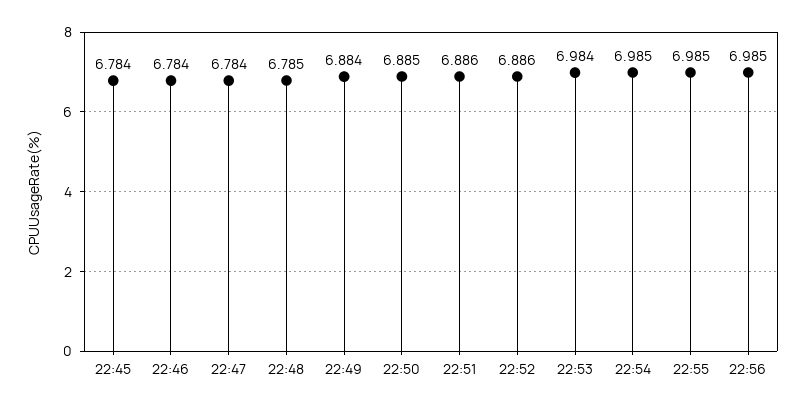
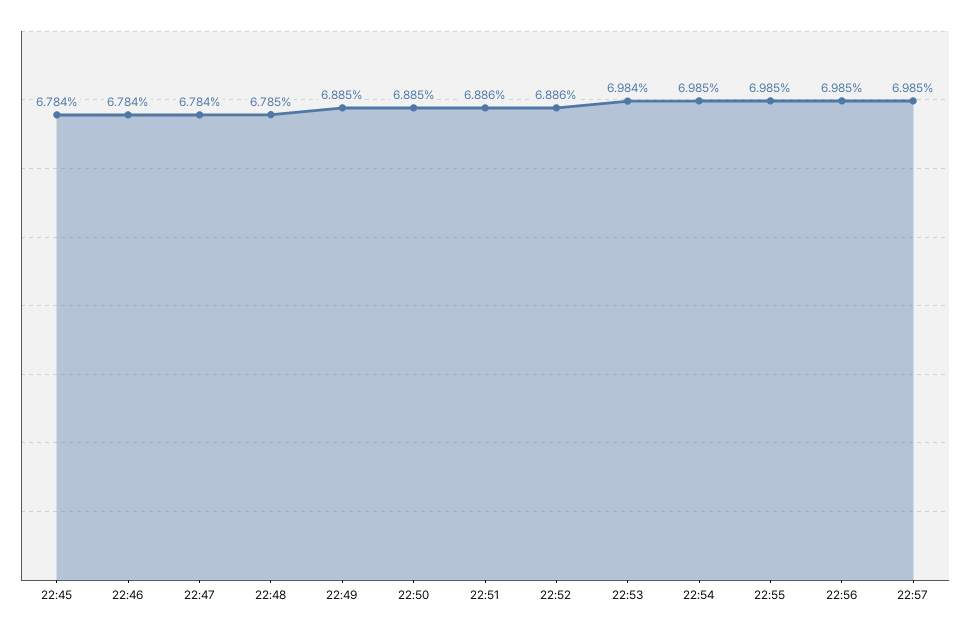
22:49: 6.884 -> 6.885
22:57: none -> 6.985

